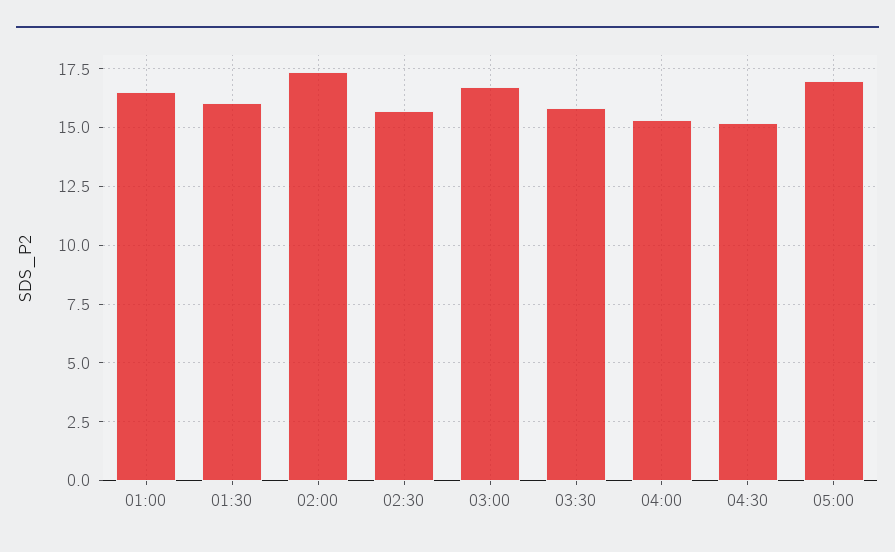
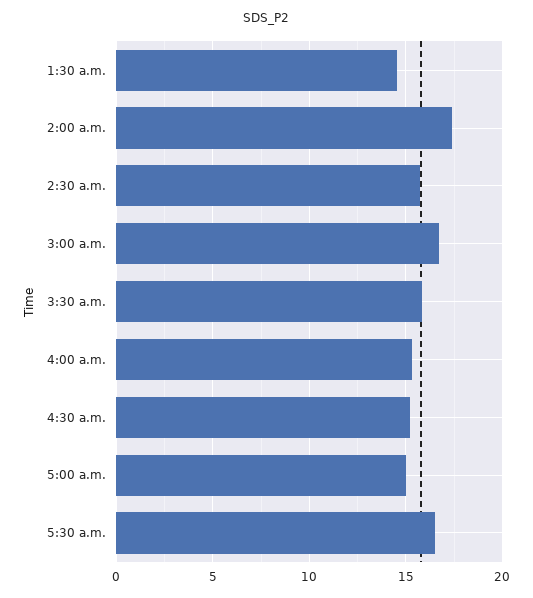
01:00: 16.5 -> none
01:30: 16 -> 14.5
05:00: 17 -> 15
5:30 a.m.: none -> 16.5

